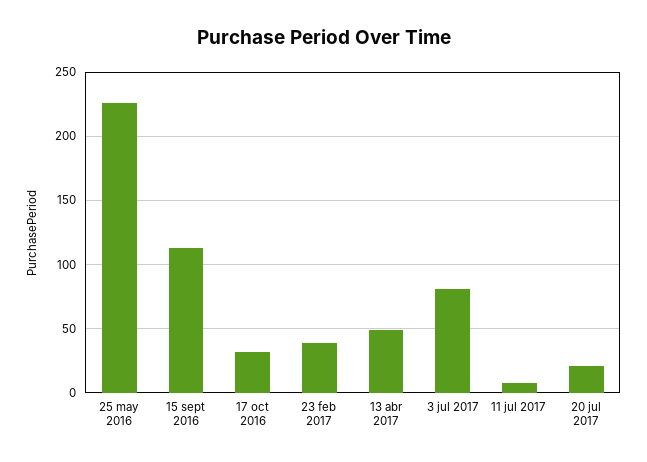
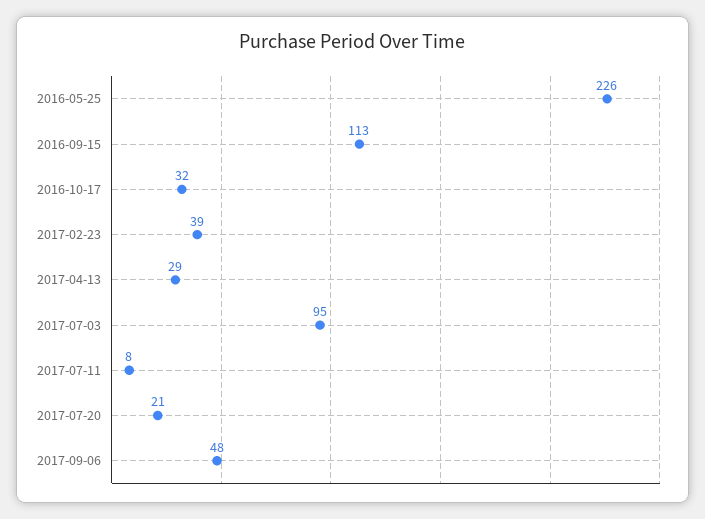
13 abr 2017: 50 -> 29
3 jul 2017: 80 -> 95
2017-09-06: none -> 48

